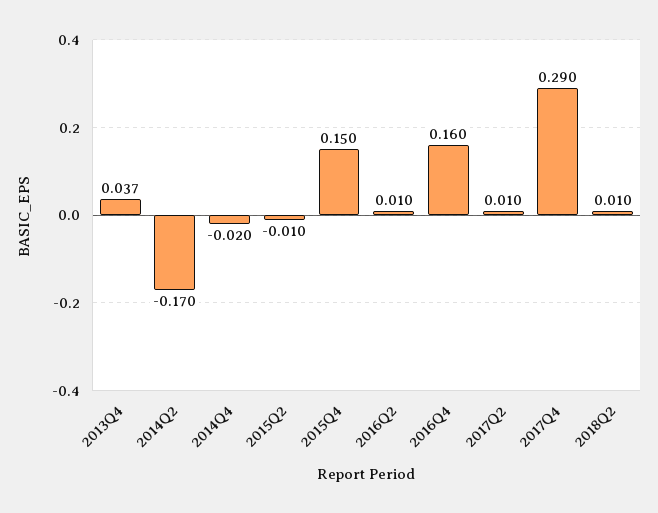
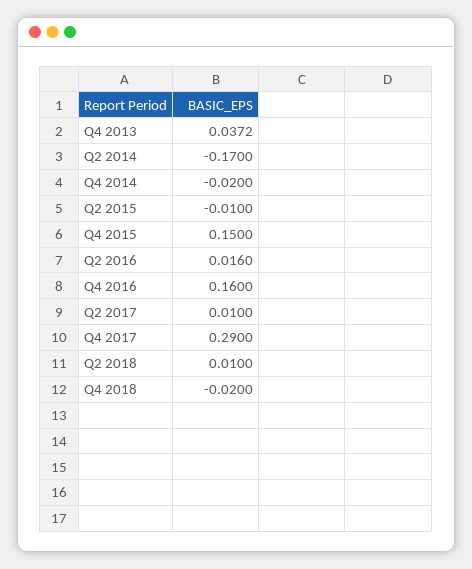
2016Q2: 0.01 -> 0.016
Q4 2018: none -> -0.02

